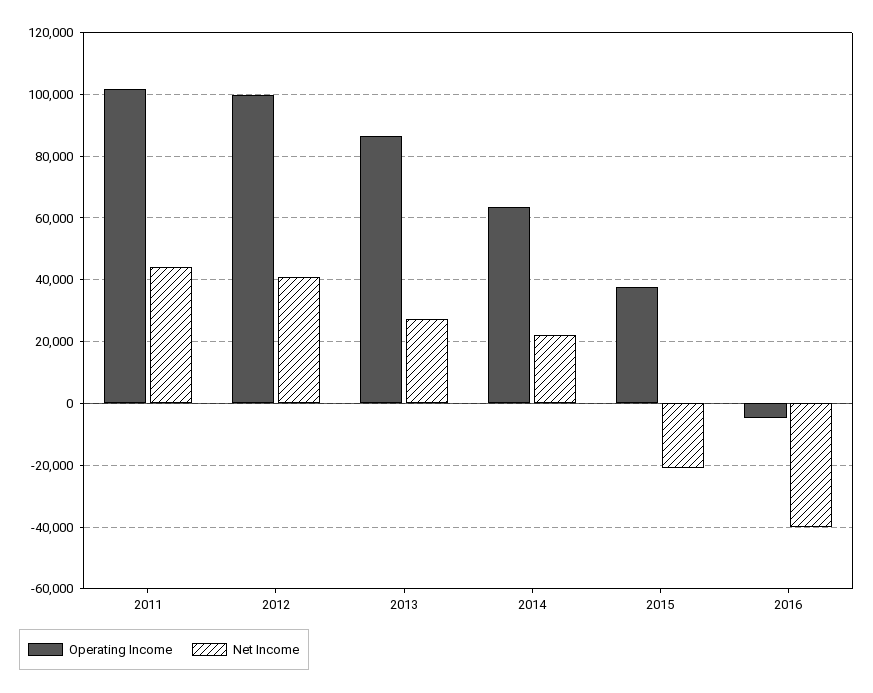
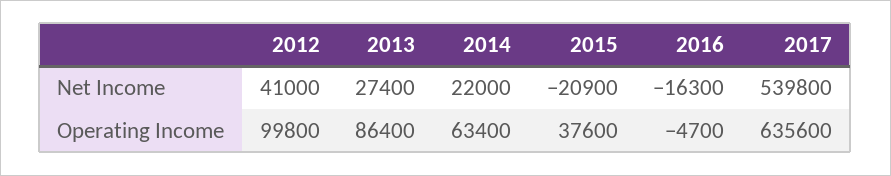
Operating Income, 2011: 102000 -> none
Net Income, 2011: 44000 -> none
Net Income, 2016: -40000 -> -16300
Net Income, 2017: none -> 539800
Operating Income, 2017: none -> 635600

